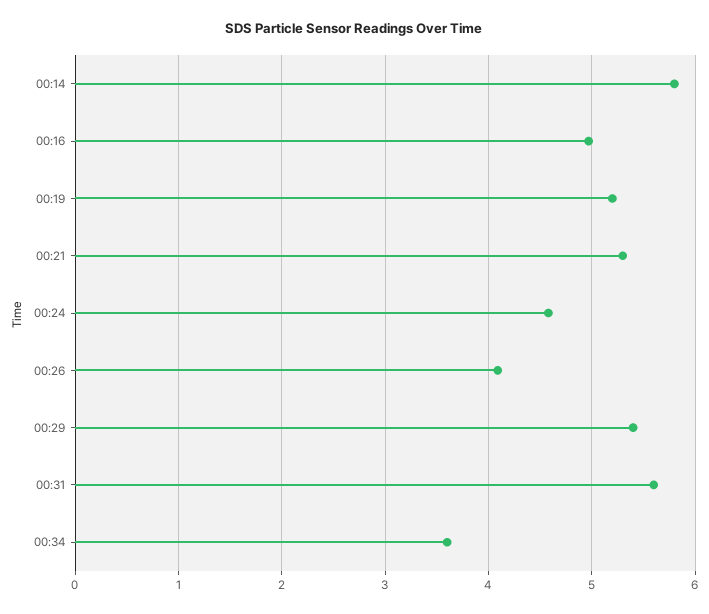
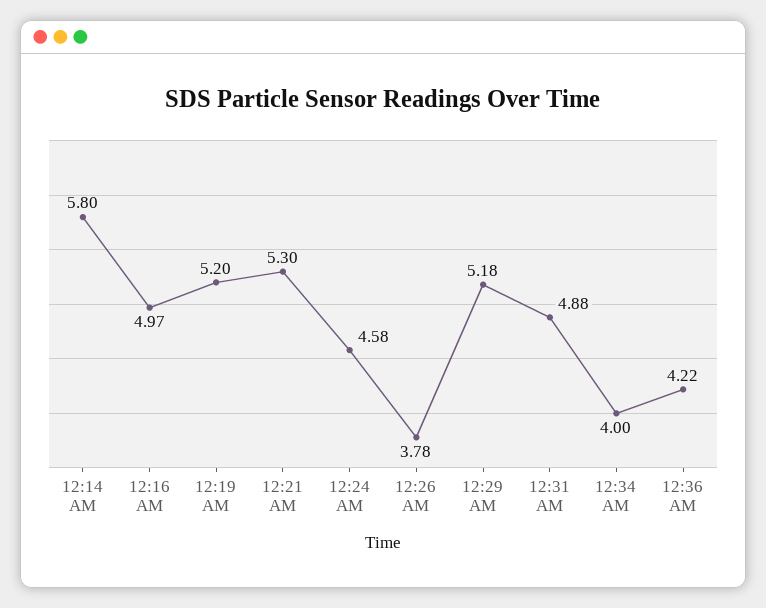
00:26: 4.1 -> 3.78
00:29: 5.4 -> 5.18
00:31: 5.6 -> 4.88
00:34: 3.6 -> 4
12:36 AM: none -> 4.22

